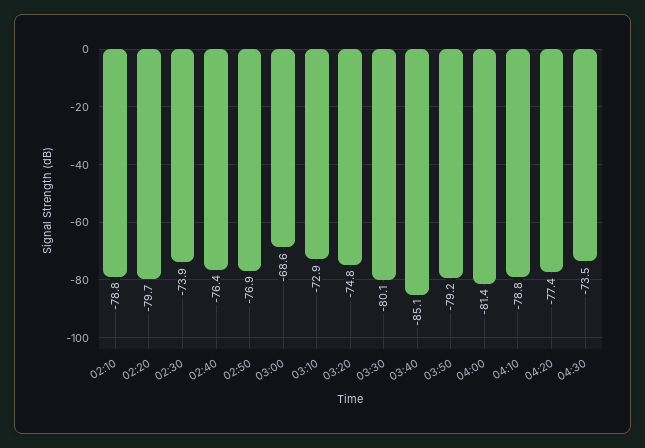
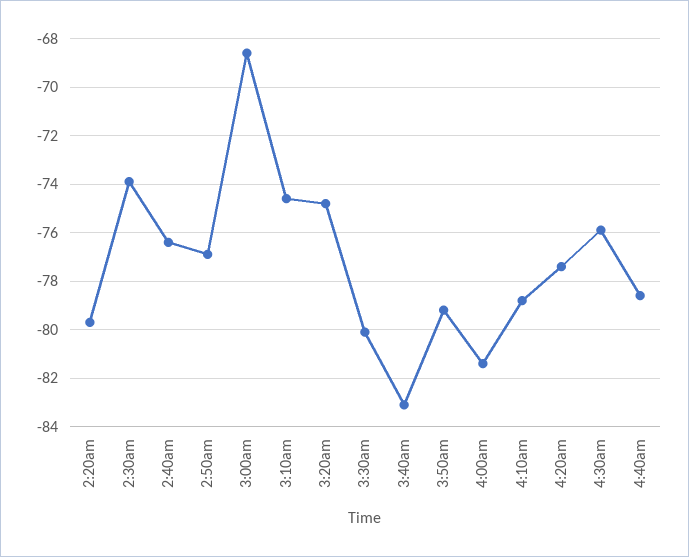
02:10: -78.8 -> none
03:10: -72.9 -> -74.5
03:40: -85.1 -> -83
04:30: -73.5 -> -76
4:40am: none -> -78.5

